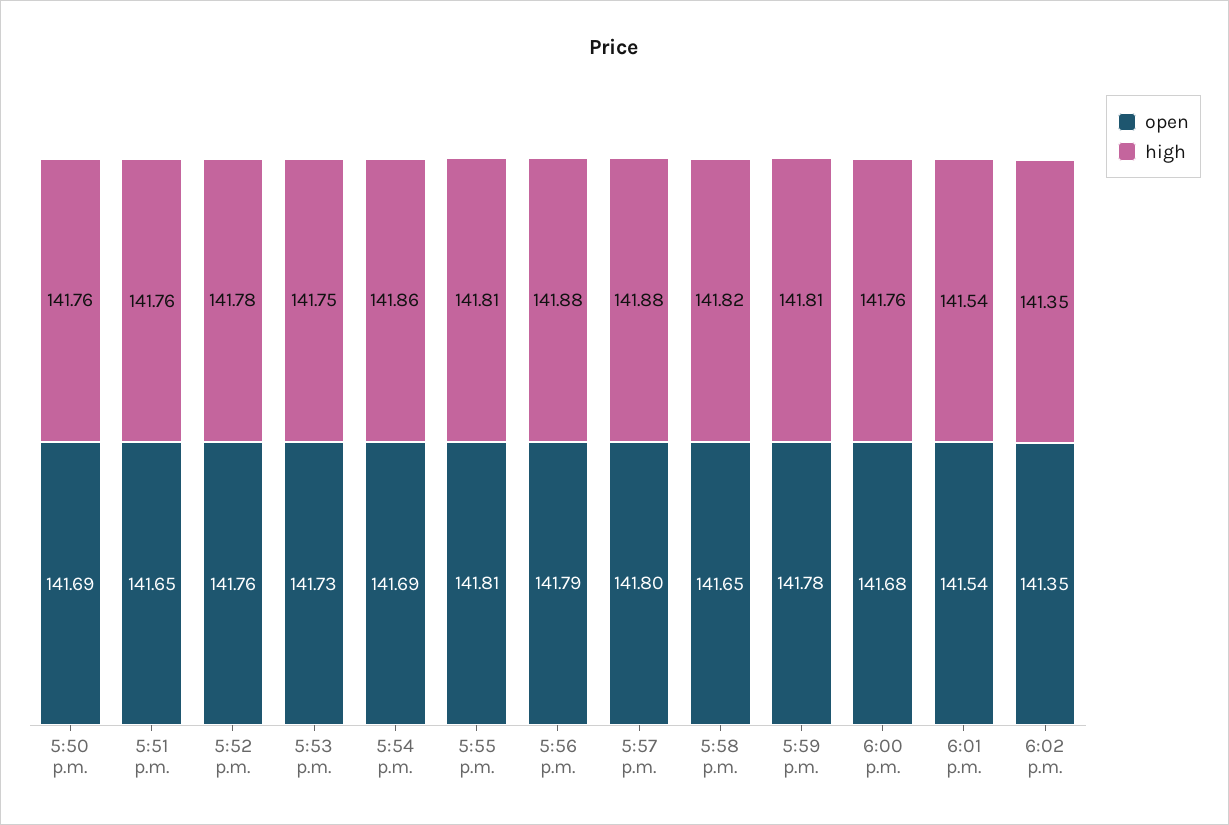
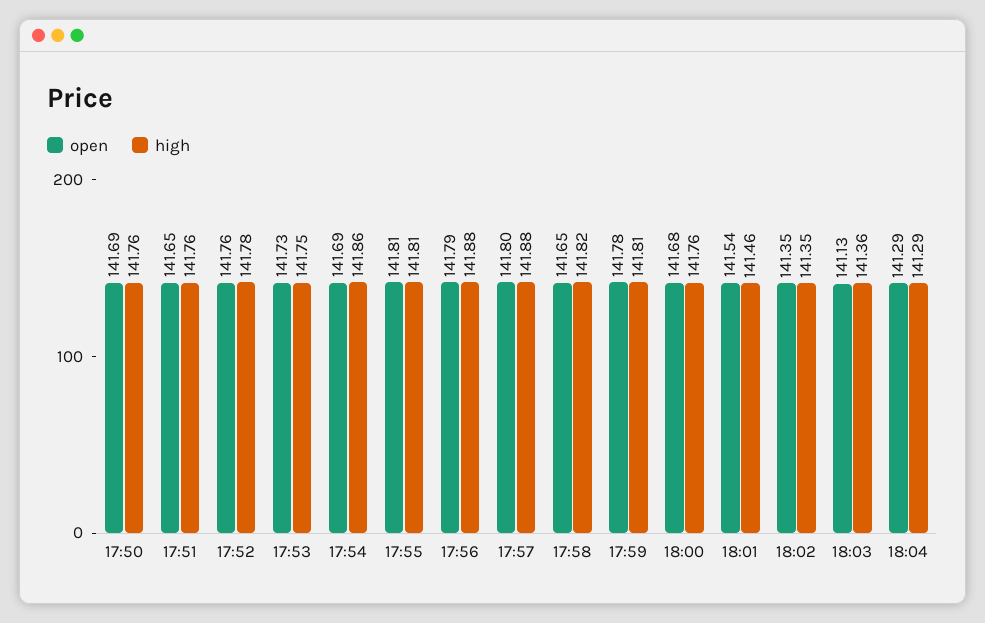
high, 6:01 p.m.: 141.54 -> 141.46
open, 18:03: none -> 141.13
high, 18:03: none -> 141.36
open, 18:04: none -> 141.29
high, 18:04: none -> 141.29

